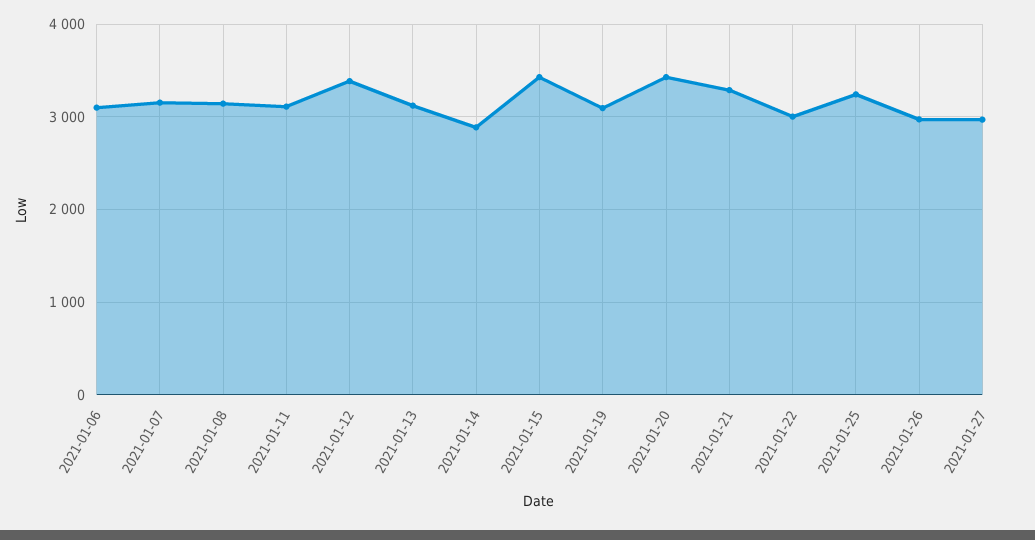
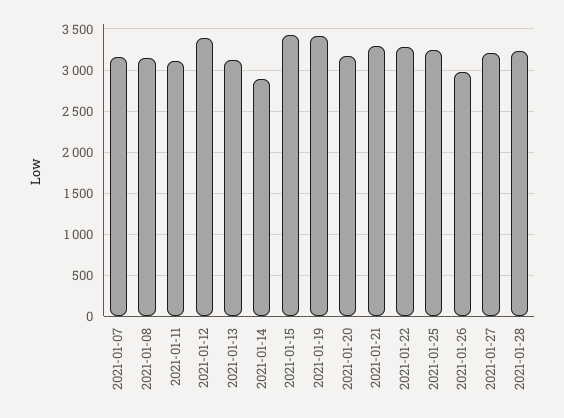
2021-01-06: 3100 -> none
2021-01-19: 3100 -> 3400
2021-01-20: 3400 -> 3200
2021-01-22: 3000 -> 3300
2021-01-27: 3000 -> 3200
2021-01-28: none -> 3200

